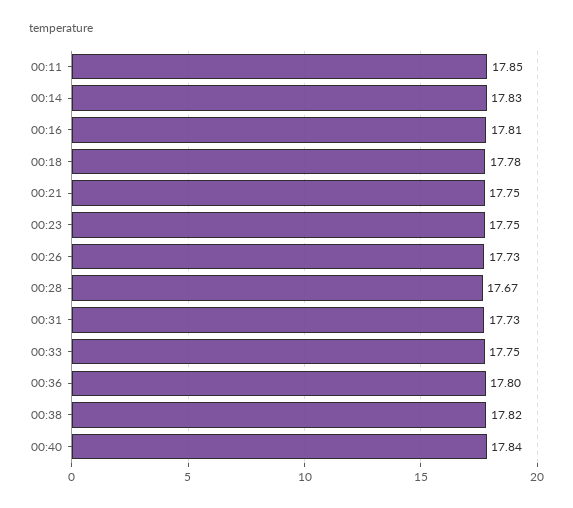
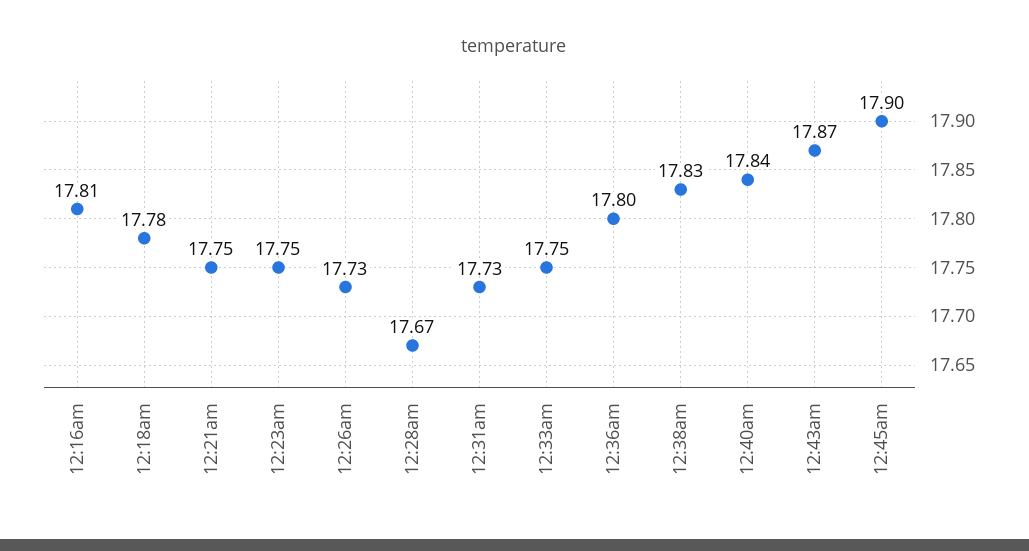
00:11: 17.85 -> none
00:14: 17.83 -> none
00:38: 17.82 -> 17.83
12:43am: none -> 17.87
12:45am: none -> 17.9

